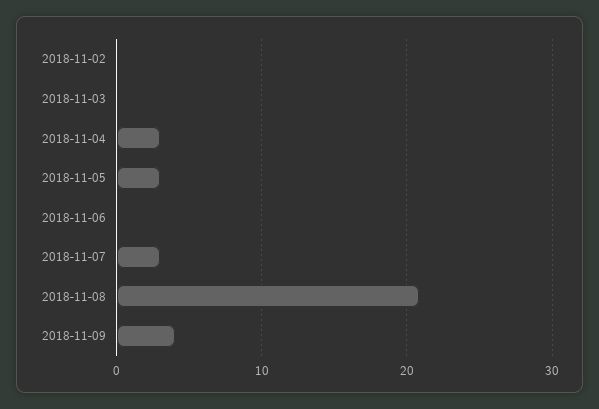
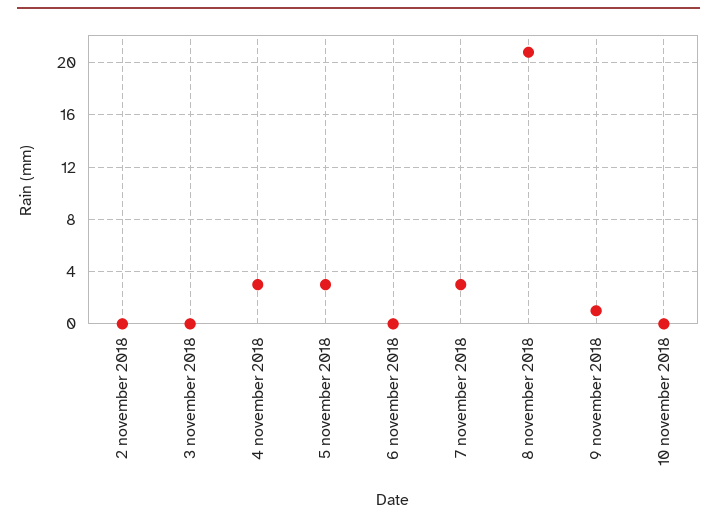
2018-11-09: 4 -> 1
10 november 2018: none -> 0

